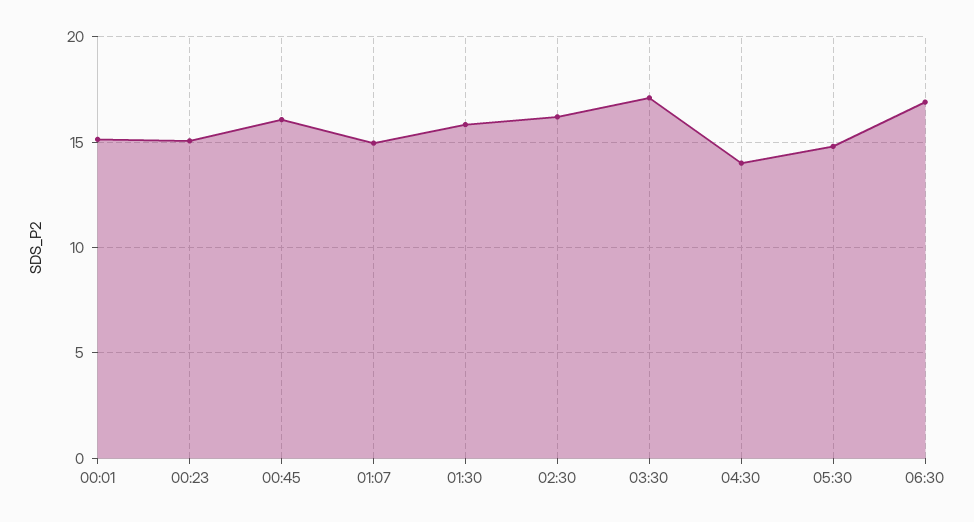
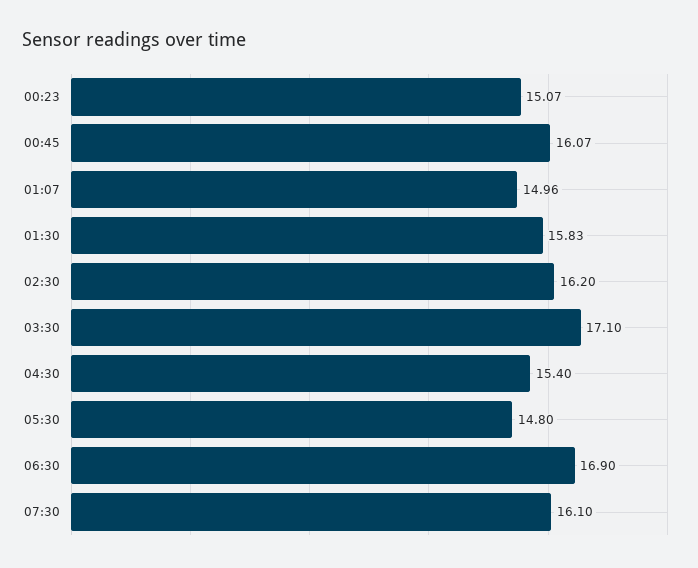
00:01: 15 -> none
04:30: 14 -> 15.4
07:30: none -> 16.1

